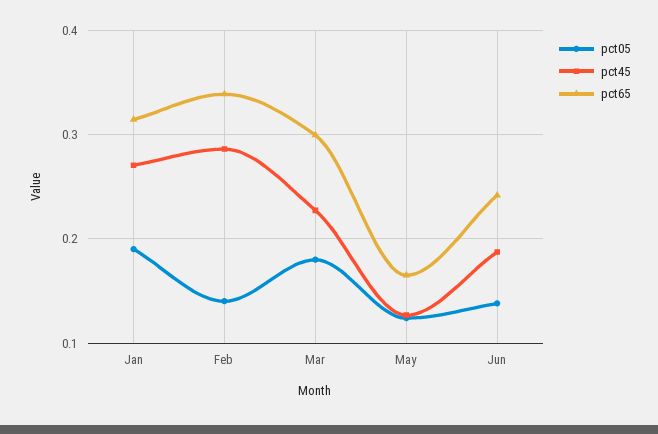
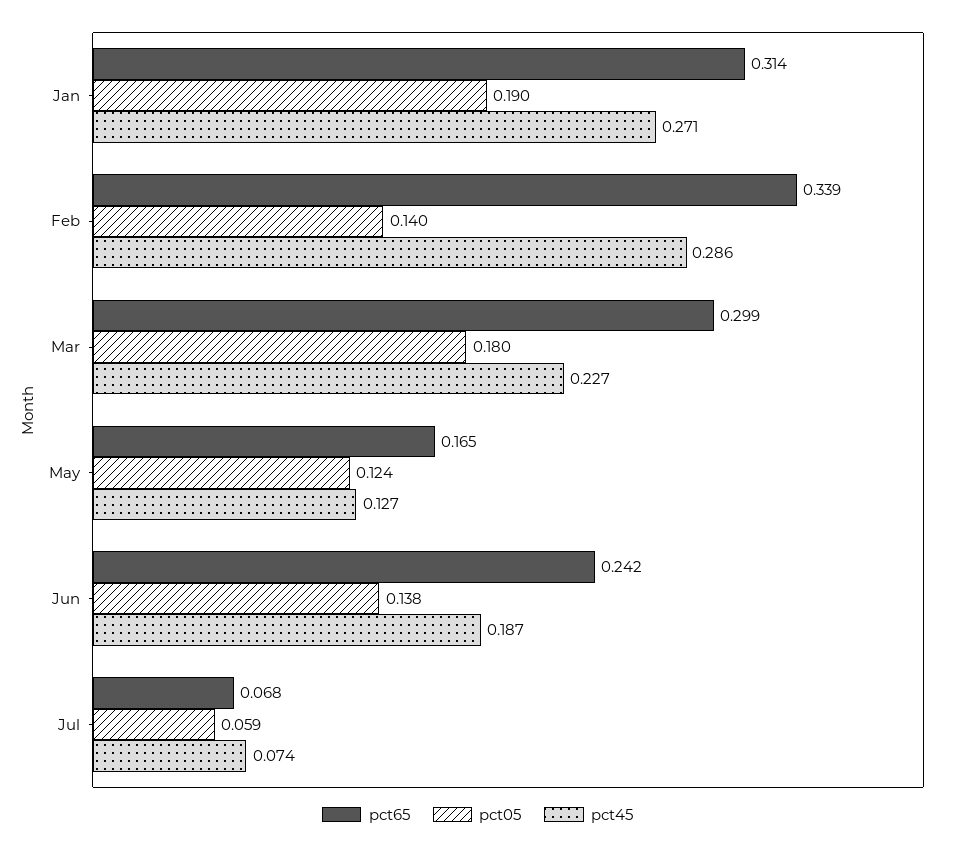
pct65, Jul: none -> 0.068
pct05, Jul: none -> 0.059
pct45, Jul: none -> 0.074

